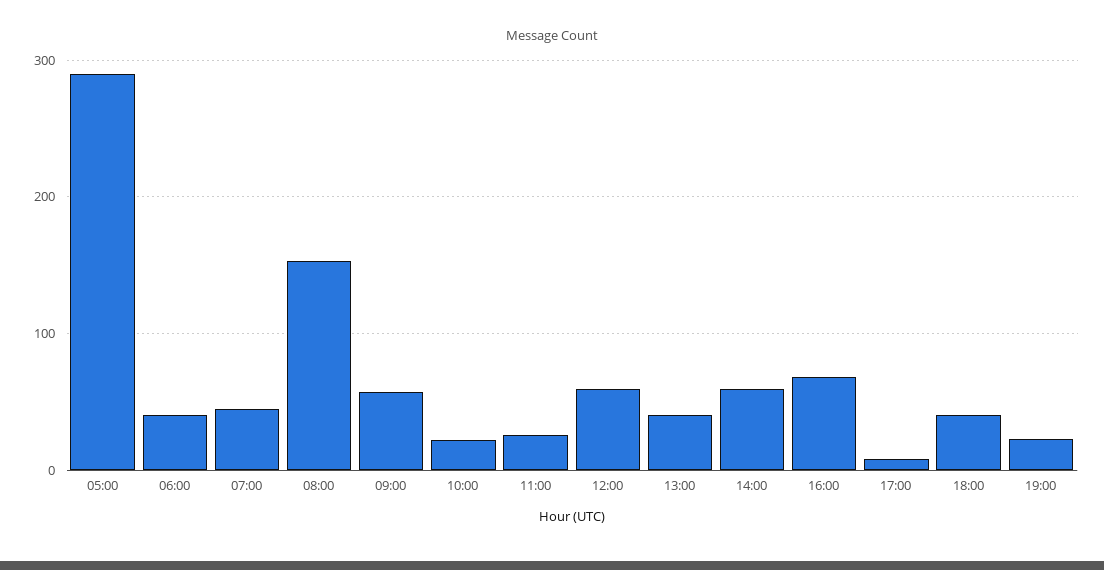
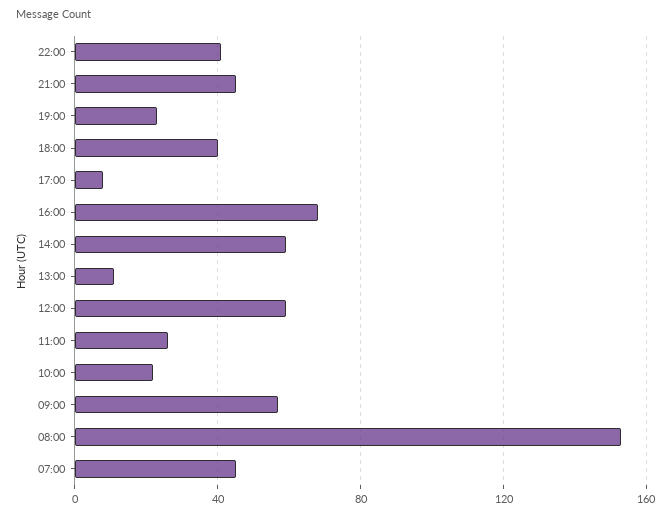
05:00: 290 -> none
06:00: 40 -> none
13:00: 40 -> 10
22:00: none -> 40
21:00: none -> 45

